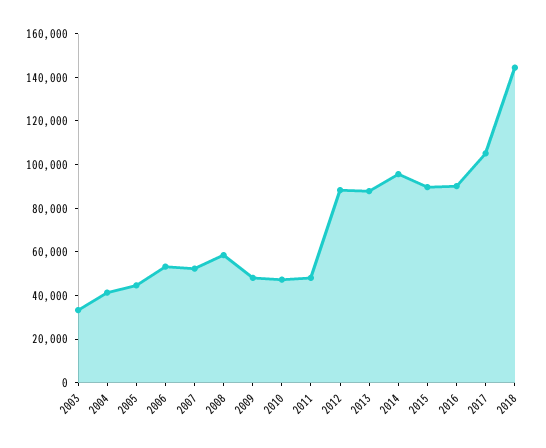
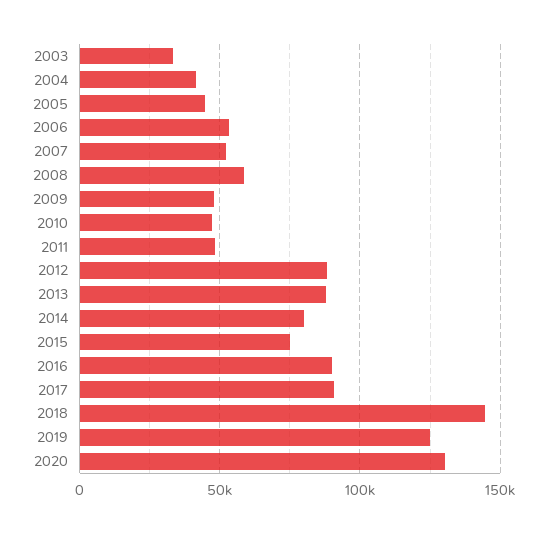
2014: 95000 -> 80000
2015: 90000 -> 75000
2017: 105000 -> 90000
2019: none -> 125000
2020: none -> 130000

